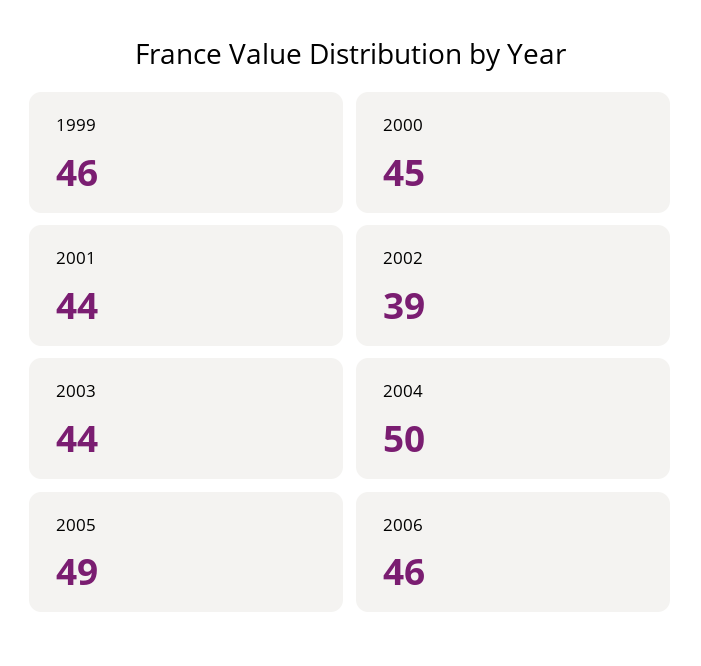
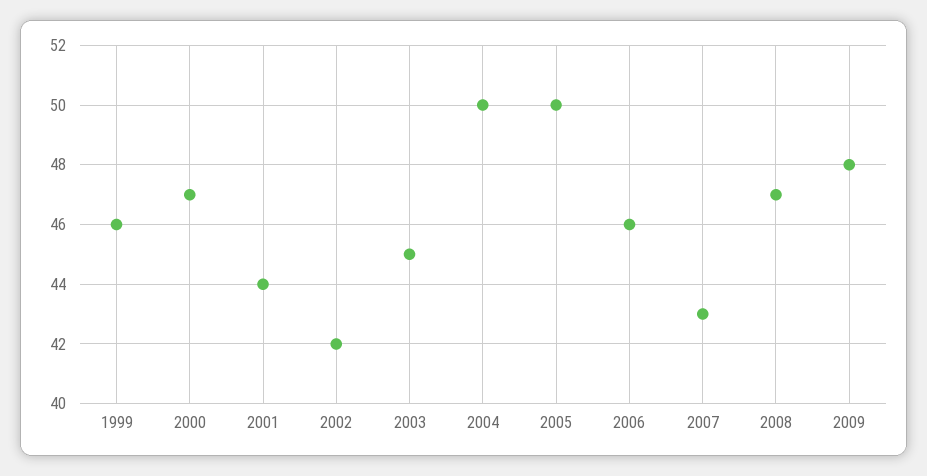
2000: 45 -> 47
2002: 39 -> 42
2003: 44 -> 45
2005: 49 -> 50
2007: none -> 43
2008: none -> 47
2009: none -> 48

